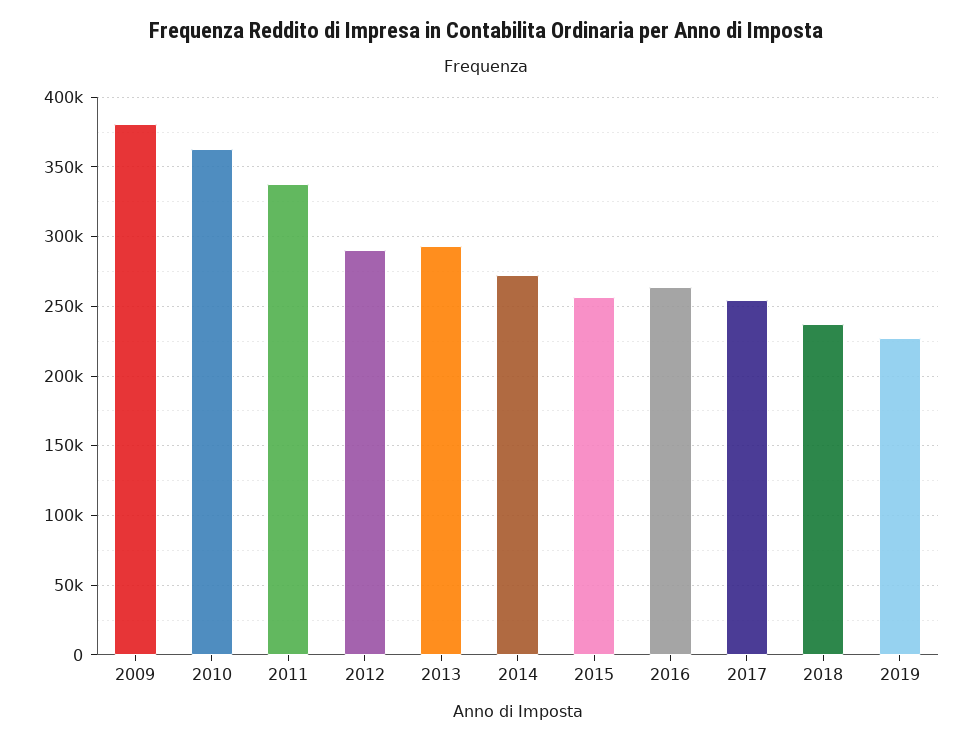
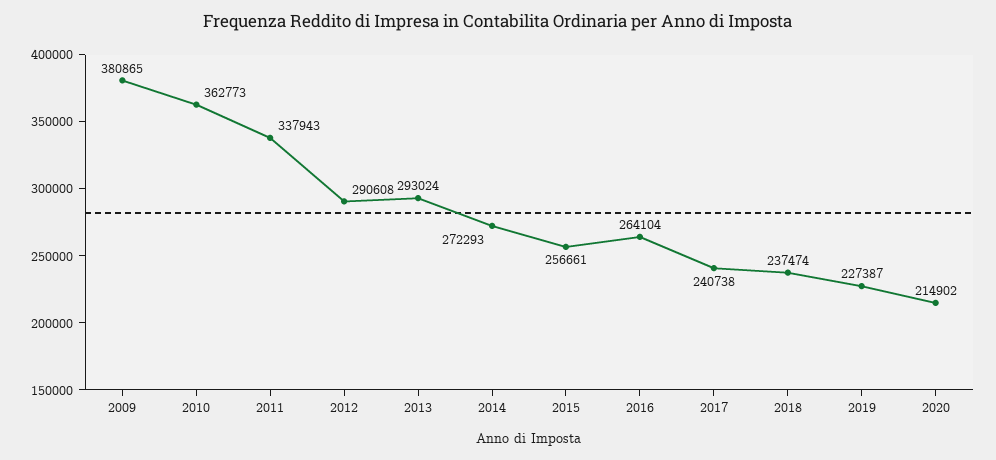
2017: 255000 -> 240738
2020: none -> 214902

